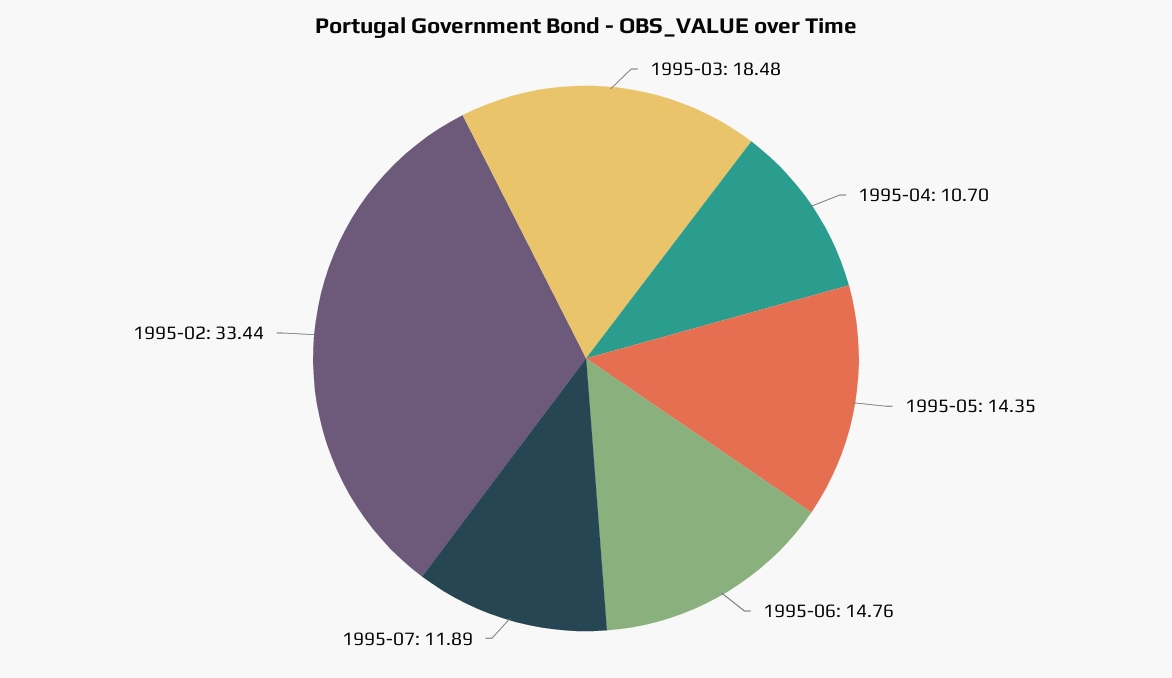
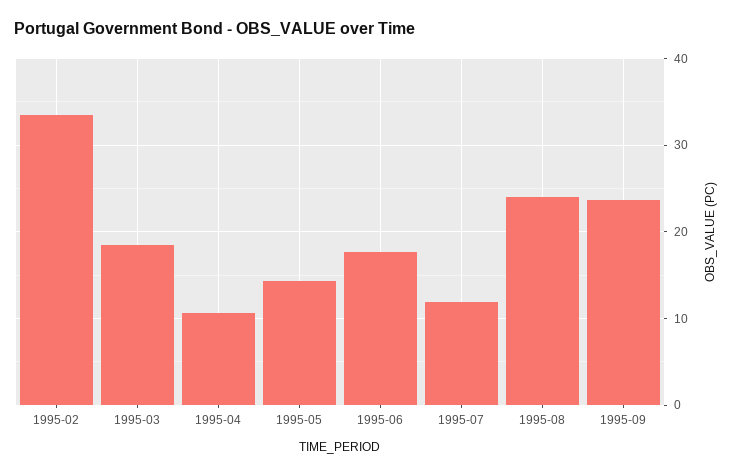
1995-06: 14.76 -> 18
1995-08: none -> 24
1995-09: none -> 24

